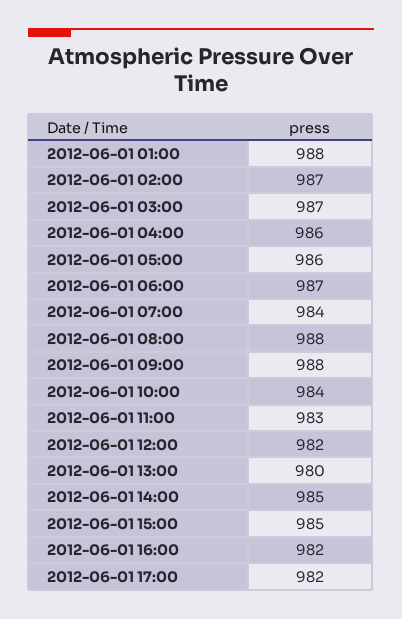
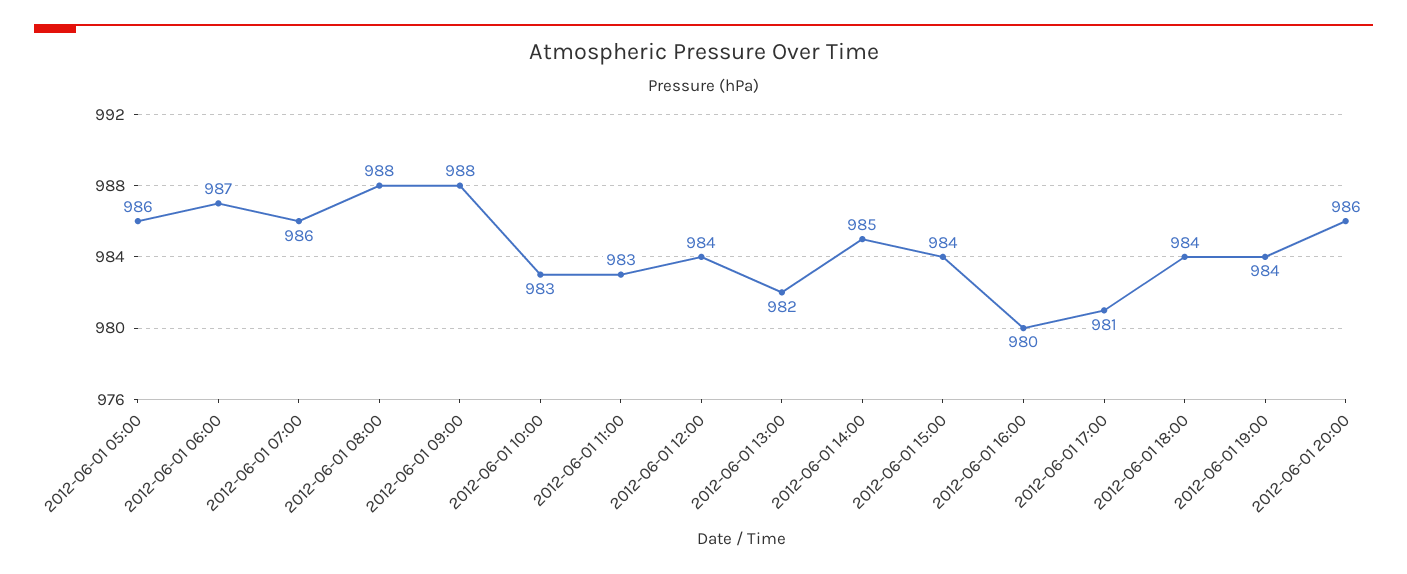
2012-06-01 01:00: 988 -> none
2012-06-01 02:00: 987 -> none
2012-06-01 03:00: 987 -> none
2012-06-01 04:00: 986 -> none
2012-06-01 07:00: 984 -> 986
2012-06-01 10:00: 984 -> 983
2012-06-01 12:00: 982 -> 984
2012-06-01 13:00: 980 -> 982
2012-06-01 15:00: 985 -> 984
2012-06-01 16:00: 982 -> 980
2012-06-01 17:00: 982 -> 981
2012-06-01 18:00: none -> 984
2012-06-01 19:00: none -> 984
2012-06-01 20:00: none -> 986

